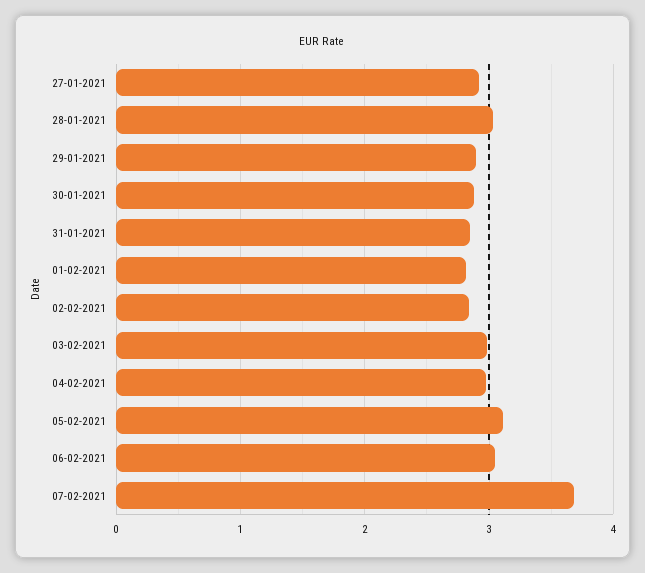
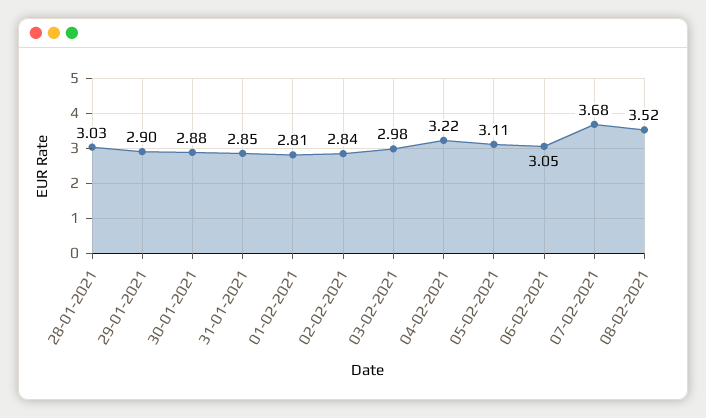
27-01-2021: 2.9 -> none
04-02-2021: 3 -> 3.22
08-02-2021: none -> 3.52

